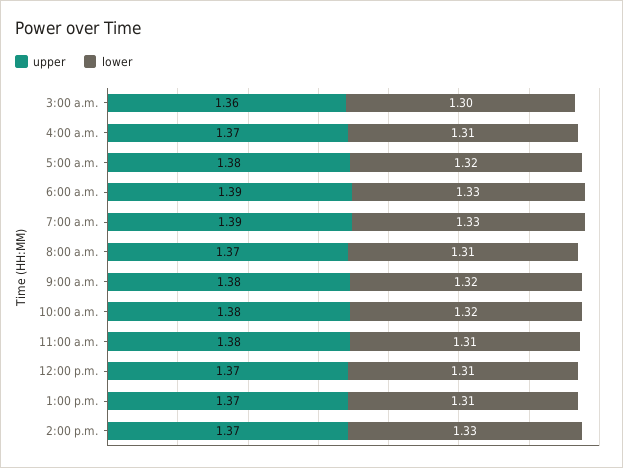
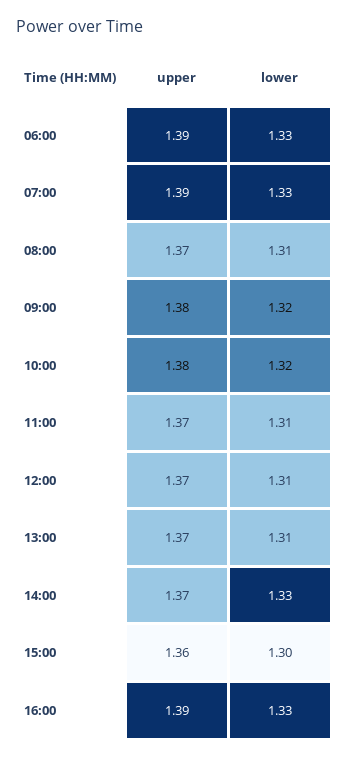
upper, 3:00 a.m.: 1.36 -> none
lower, 3:00 a.m.: 1.3 -> none
upper, 4:00 a.m.: 1.37 -> none
lower, 4:00 a.m.: 1.31 -> none
upper, 5:00 a.m.: 1.38 -> none
lower, 5:00 a.m.: 1.32 -> none
upper, 11:00 a.m.: 1.38 -> 1.37
upper, 15:00: none -> 1.36
lower, 15:00: none -> 1.3
upper, 16:00: none -> 1.39
lower, 16:00: none -> 1.33

